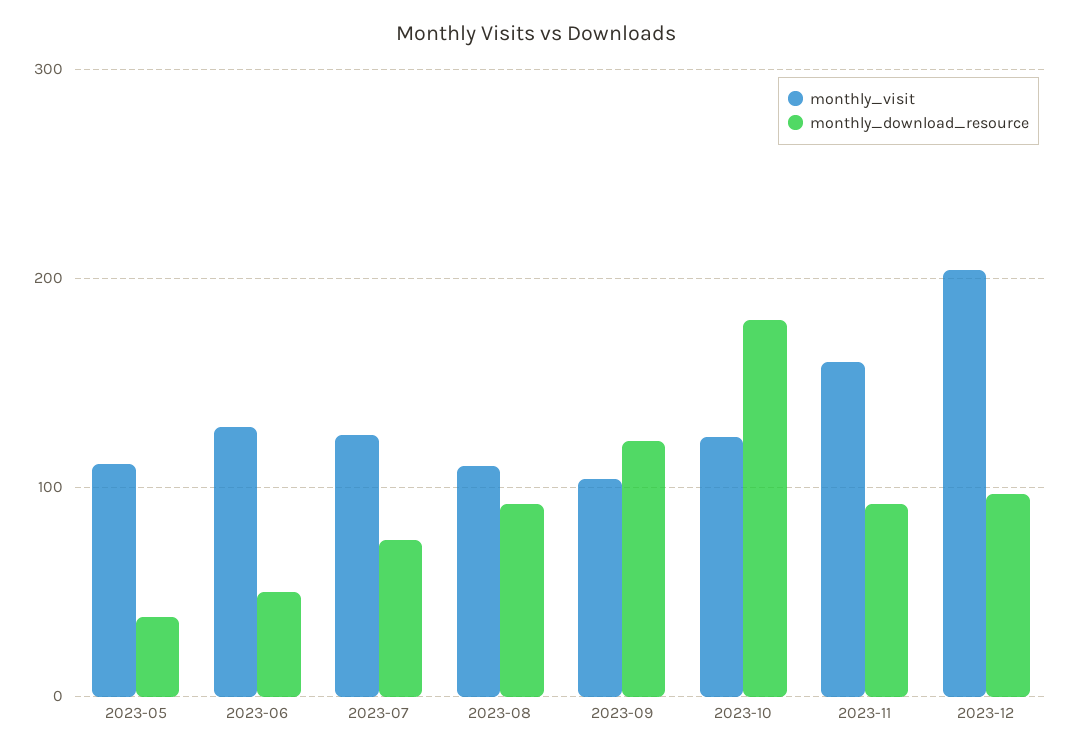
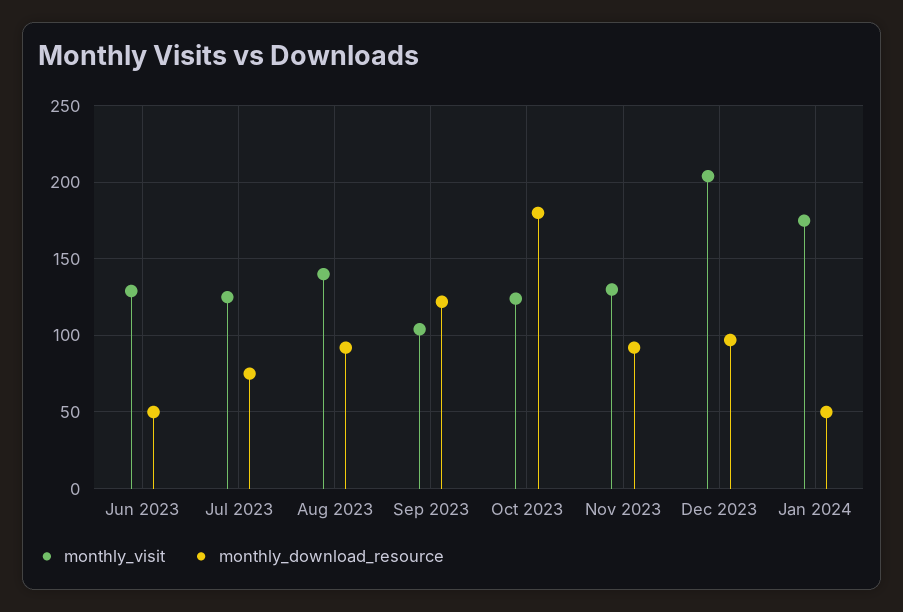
monthly_visit, 2023-05: 110 -> none
monthly_download_resource, 2023-05: 40 -> none
monthly_visit, 2023-08: 110 -> 140
monthly_visit, 2023-11: 160 -> 130
monthly_visit, Jan 2024: none -> 175
monthly_download_resource, Jan 2024: none -> 50

